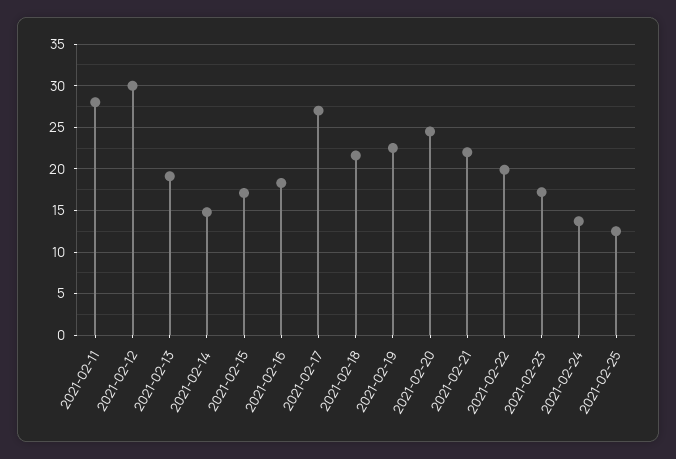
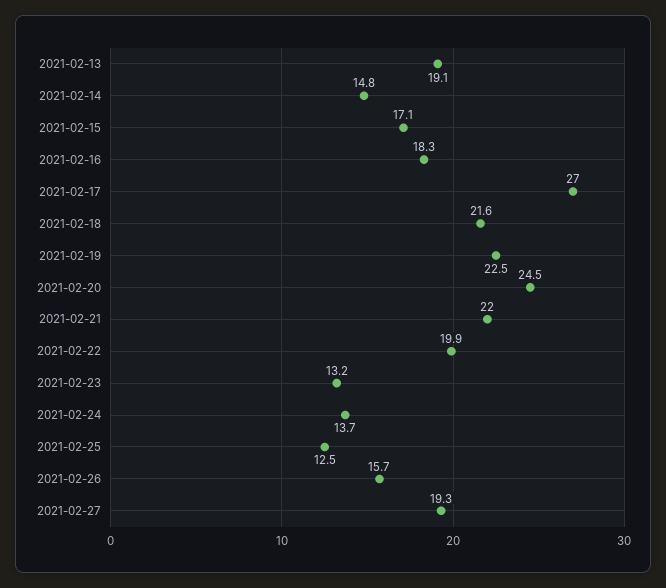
2021-02-11: 28 -> none
2021-02-12: 30 -> none
2021-02-23: 17 -> 13.2
2021-02-26: none -> 15.7
2021-02-27: none -> 19.3

